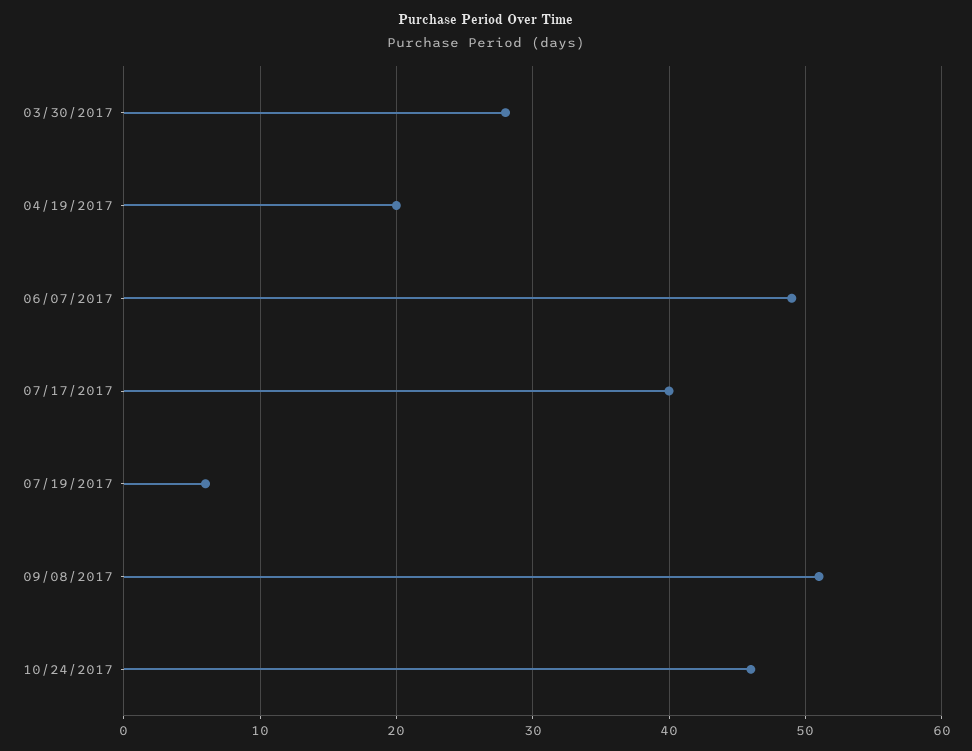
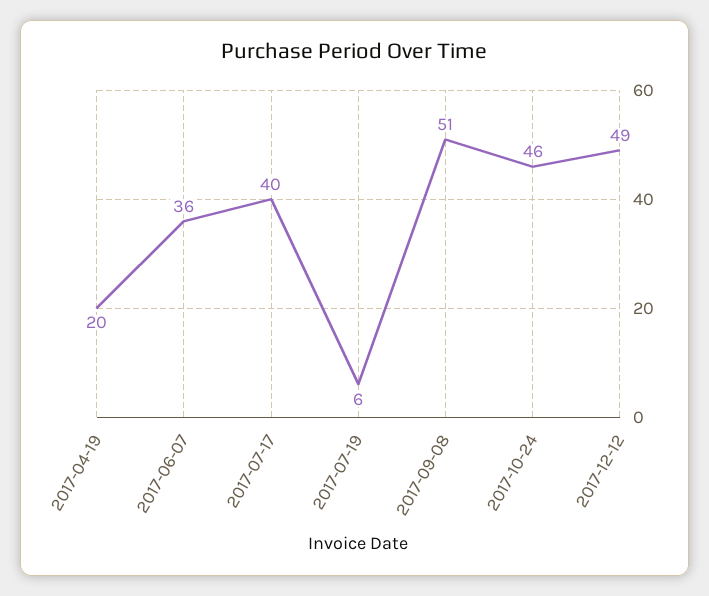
03/30/2017: 28 -> none
06/07/2017: 49 -> 36
2017-12-12: none -> 49

